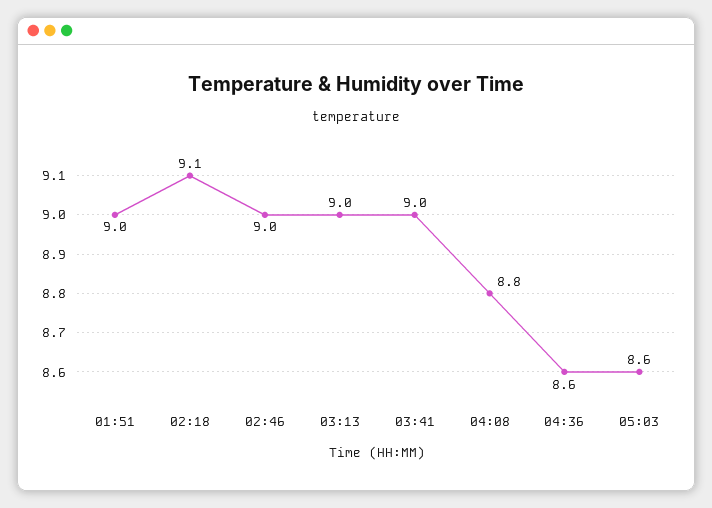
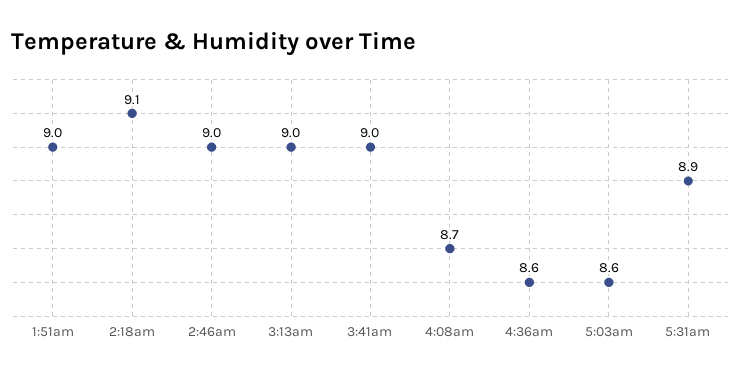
04:08: 8.8 -> 8.7
5:31am: none -> 8.9

